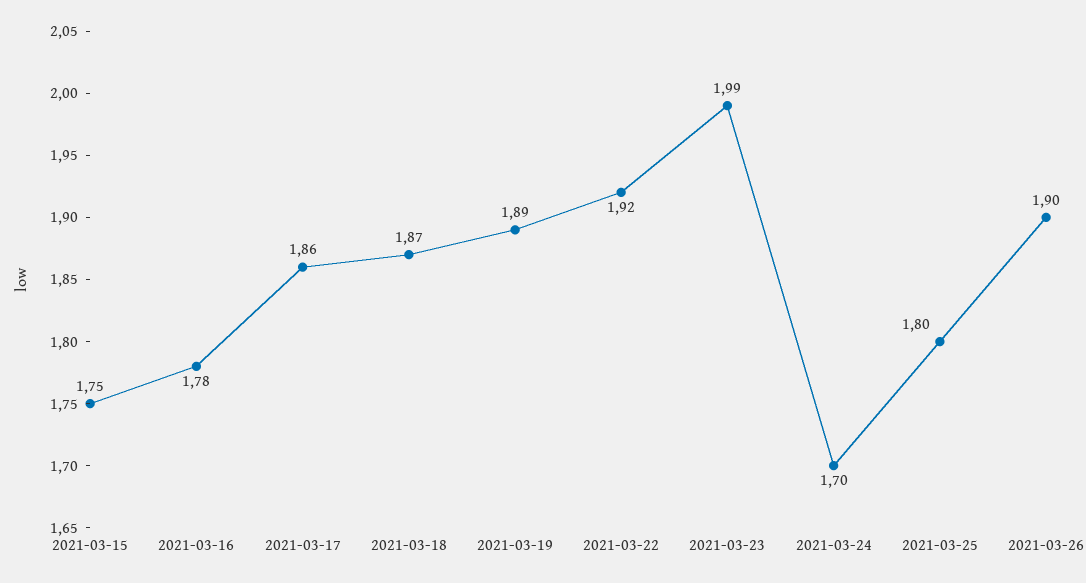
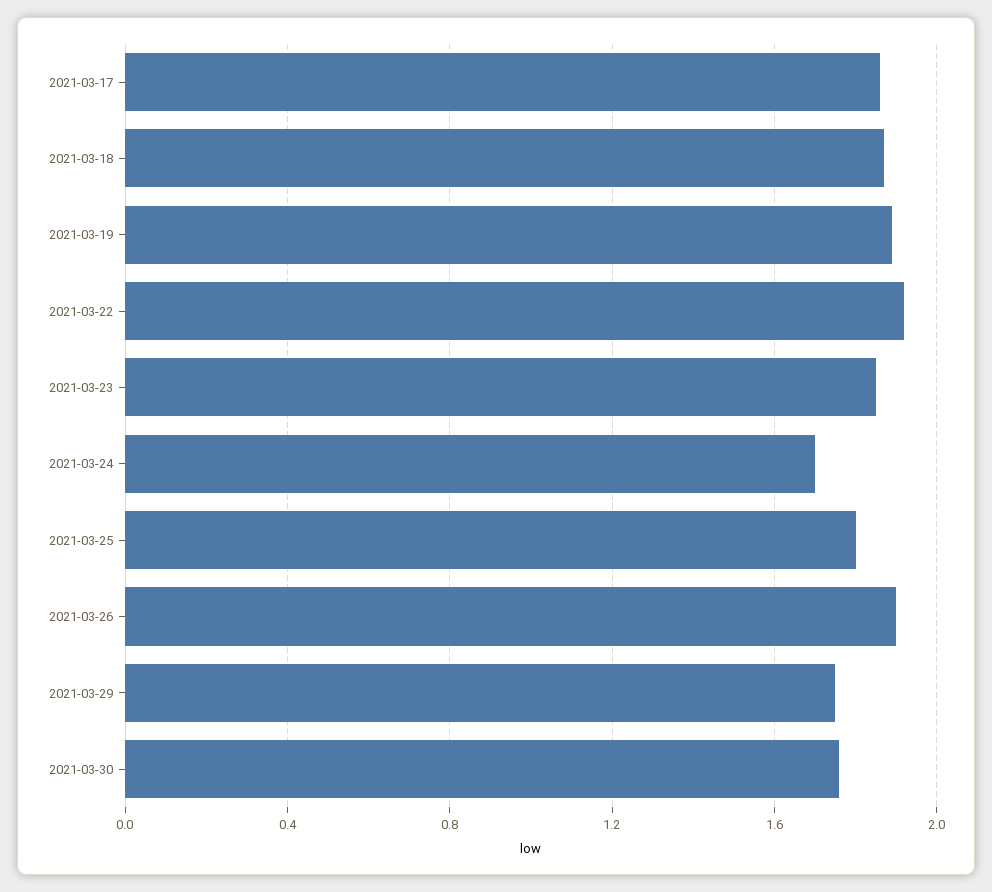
2021-03-15: 1.75 -> none
2021-03-16: 1.78 -> none
2021-03-23: 1.99 -> 1.85
2021-03-29: none -> 1.75
2021-03-30: none -> 1.75

